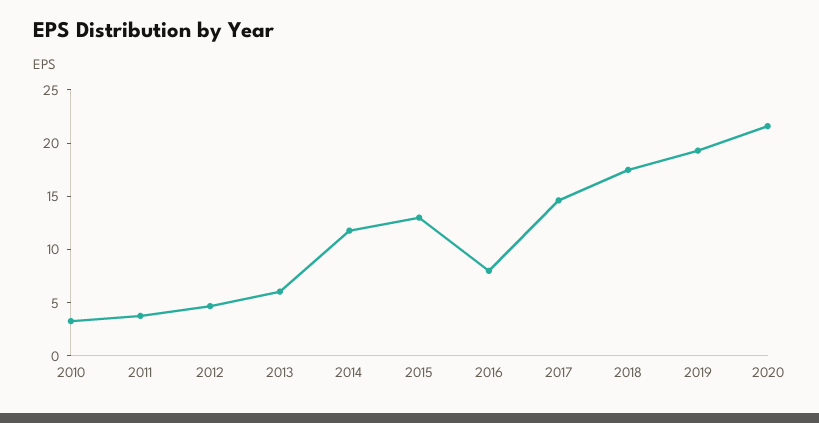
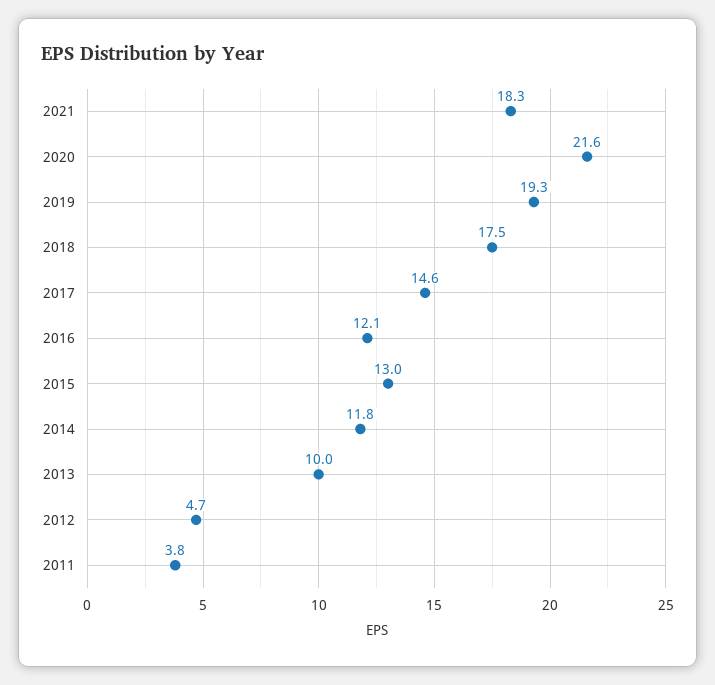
2010: 3 -> none
2013: 6 -> 10
2016: 8 -> 12.1
2021: none -> 18.3

